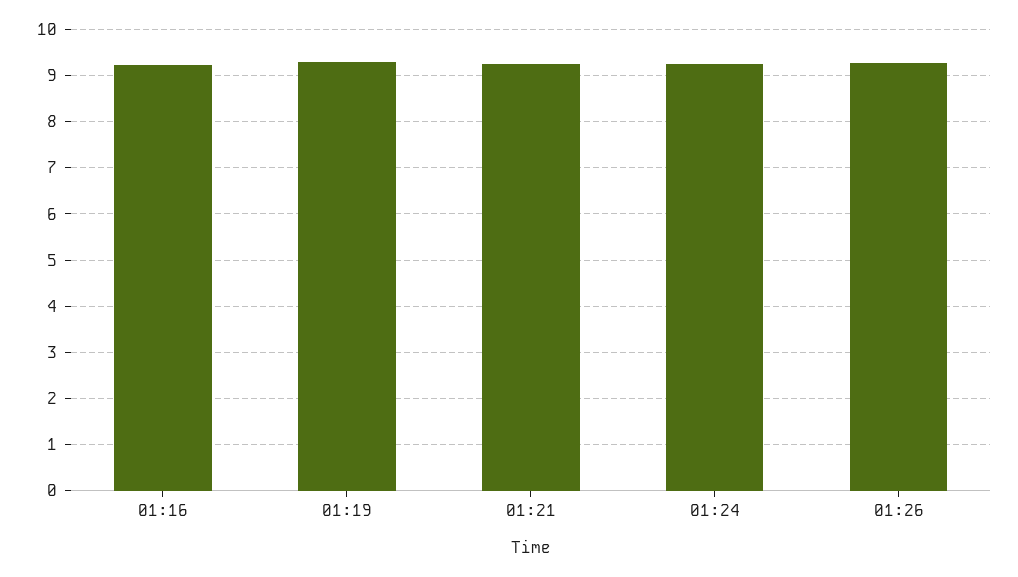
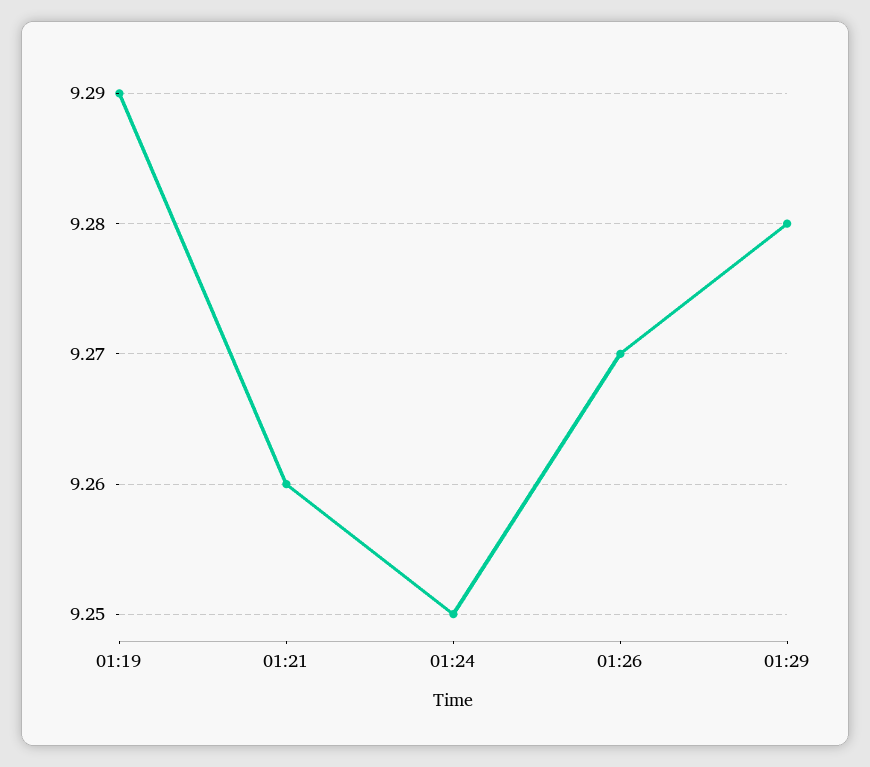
01:16: 9.2 -> none
01:29: none -> 9.28

